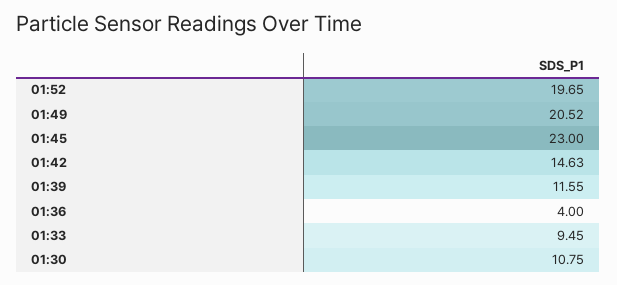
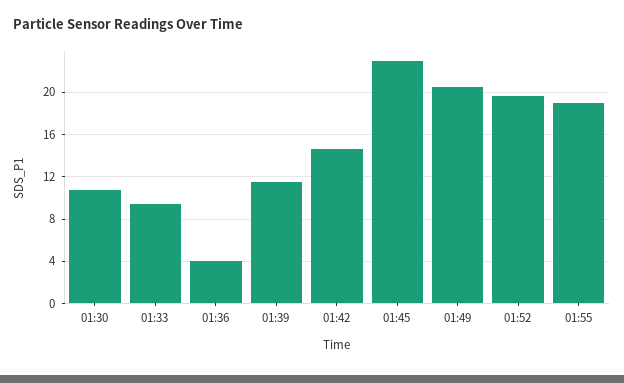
01:55: none -> 19

